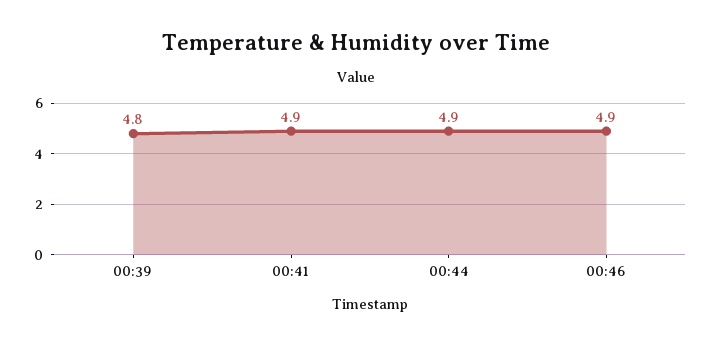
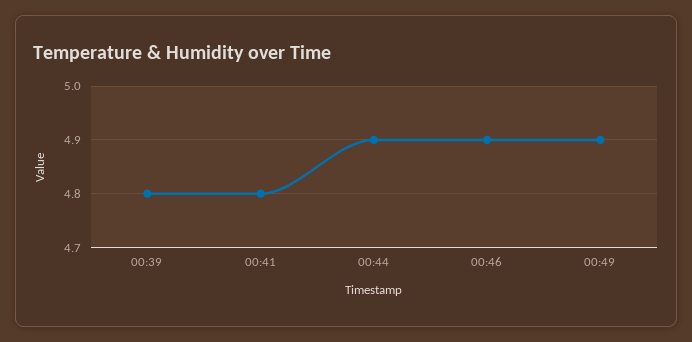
00:41: 4.9 -> 4.8
00:49: none -> 4.9

